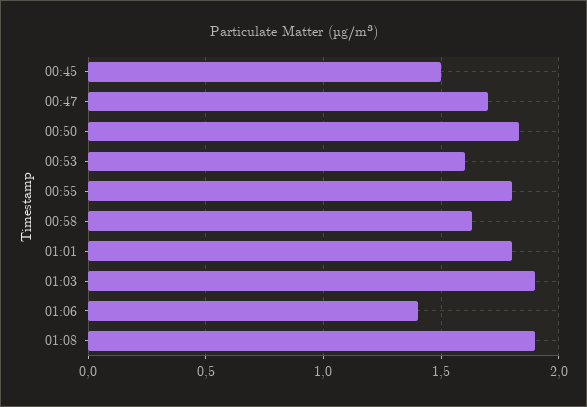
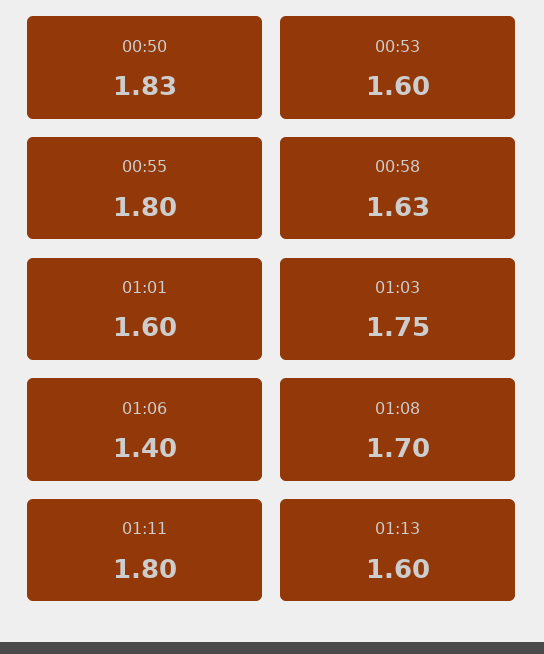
00:45: 1.5 -> none
00:47: 1.7 -> none
01:01: 1.8 -> 1.6
01:03: 1.9 -> 1.75
01:08: 1.9 -> 1.7
01:11: none -> 1.8
01:13: none -> 1.6

